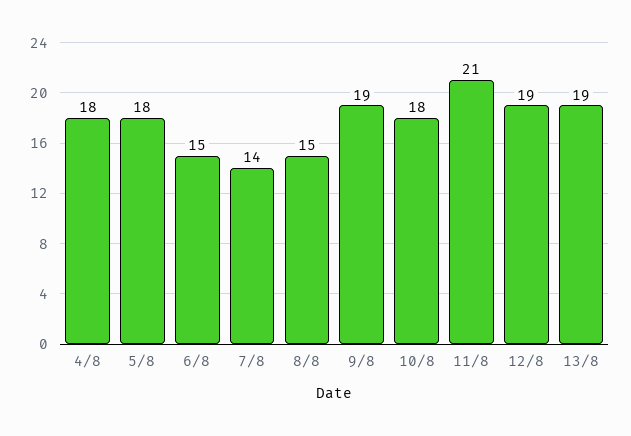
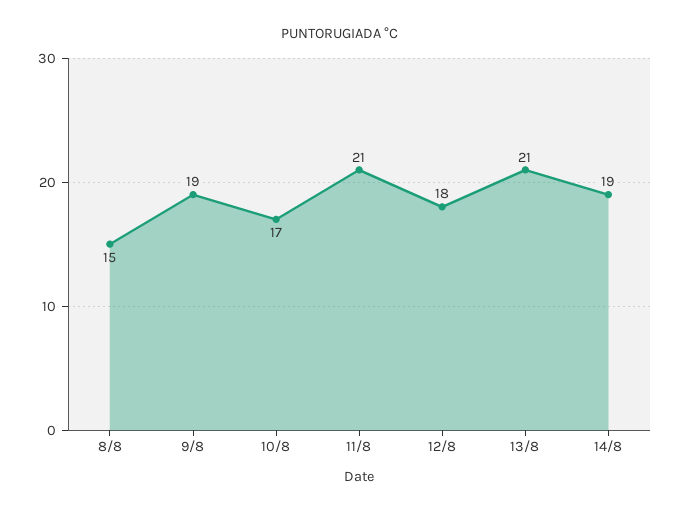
4/8: 18 -> none
5/8: 18 -> none
6/8: 15 -> none
7/8: 14 -> none
10/8: 18 -> 17
12/8: 19 -> 18
13/8: 19 -> 21
14/8: none -> 19

